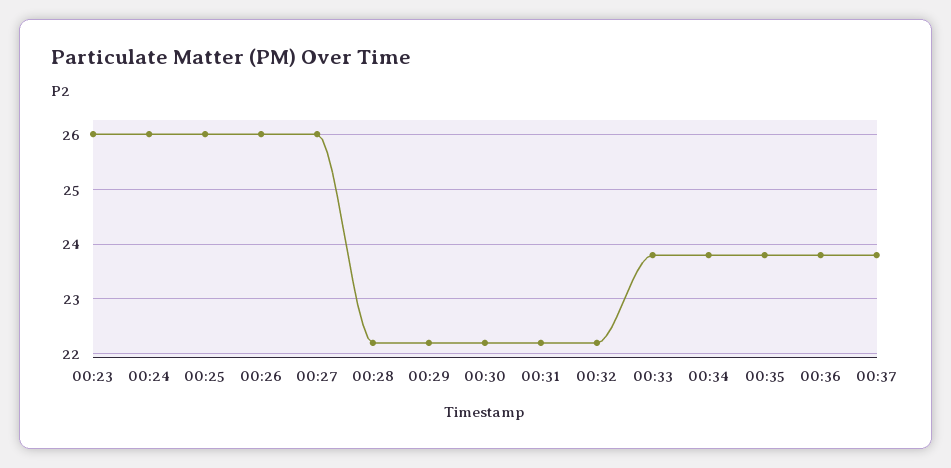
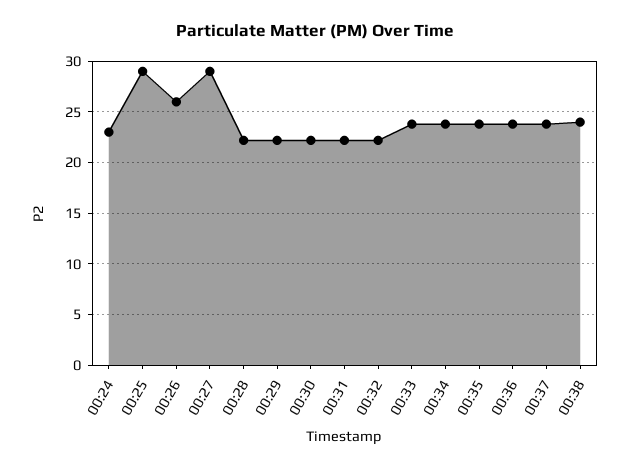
00:23: 26 -> none
00:24: 26 -> 23
00:25: 26 -> 29
00:27: 26 -> 29
00:38: none -> 24

